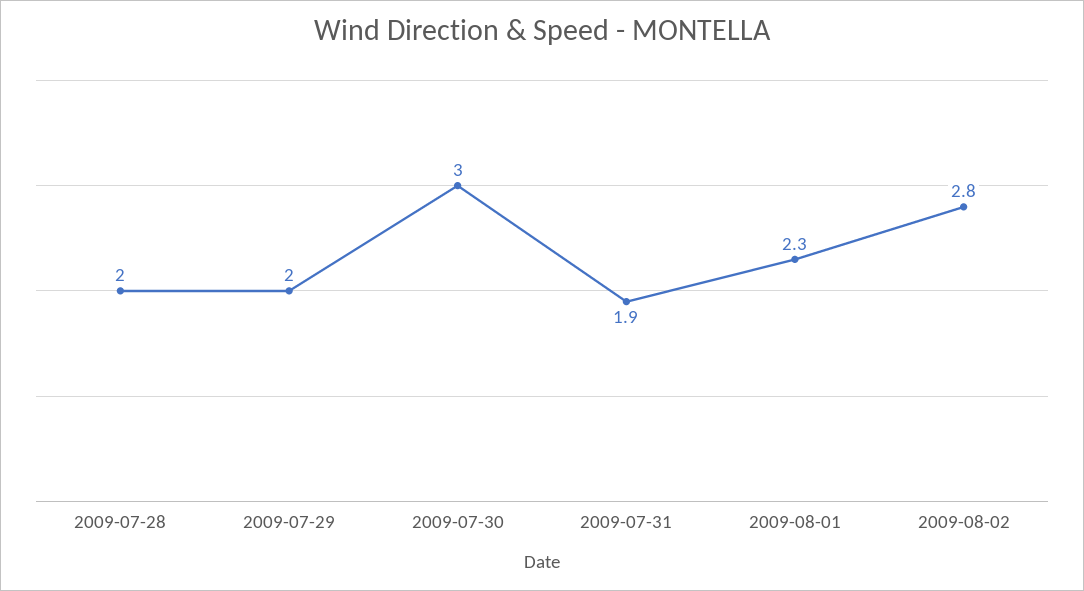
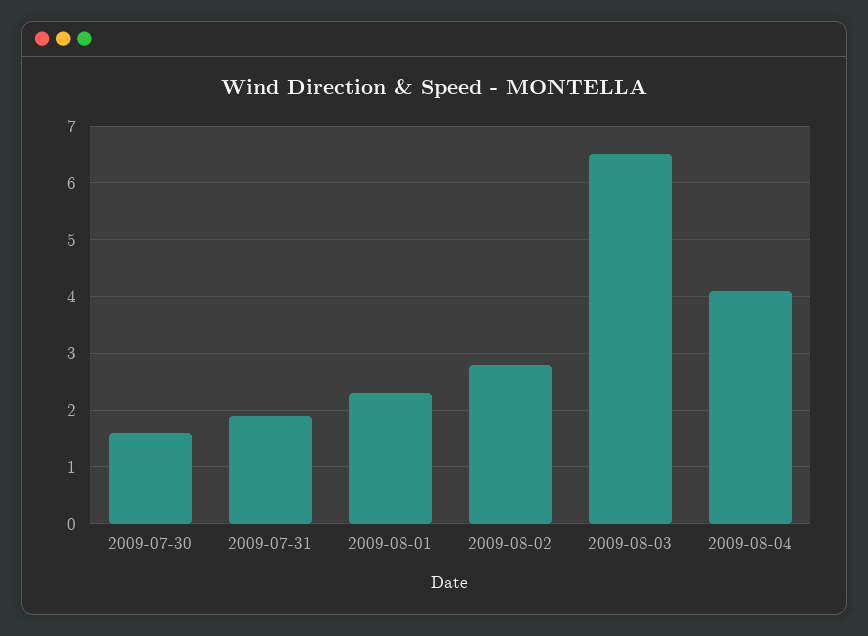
2009-07-28: 2 -> none
2009-07-29: 2 -> none
2009-07-30: 3 -> 1.5
2009-08-03: none -> 6.5
2009-08-04: none -> 4

